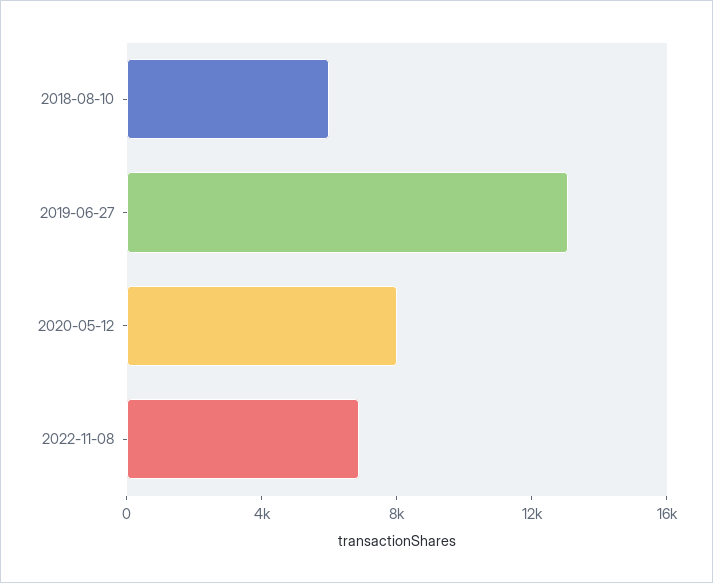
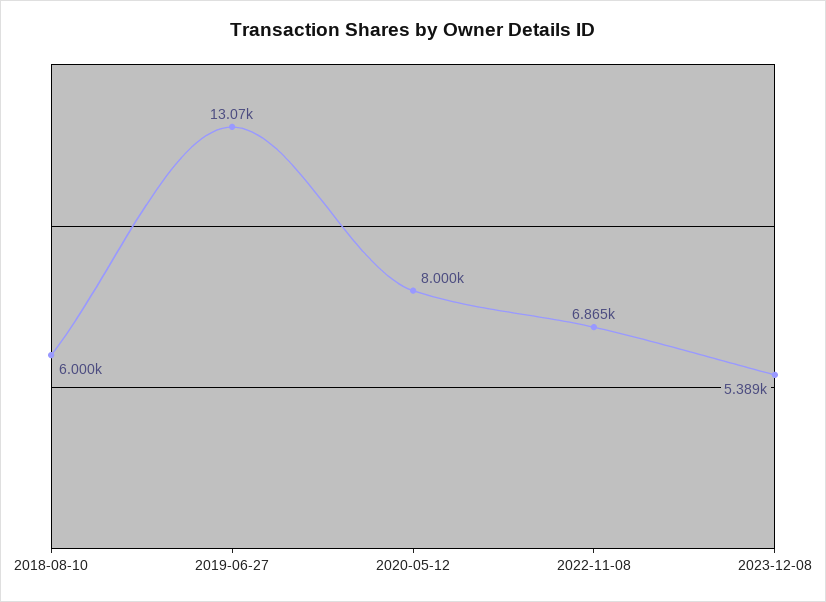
2023-12-08: none -> 5389

